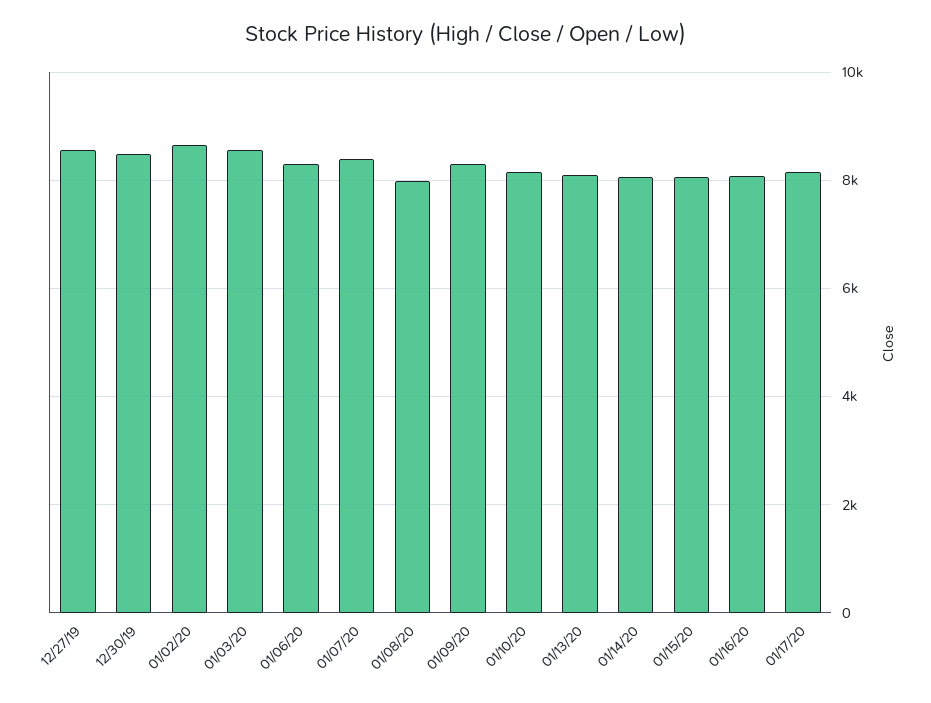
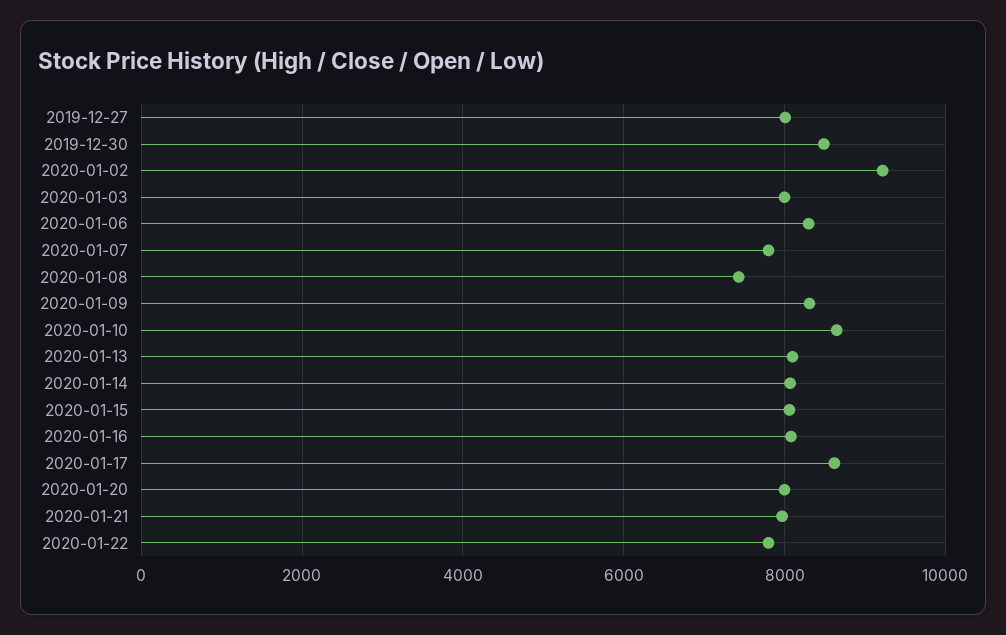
12/27/19: 8600 -> 8000
01/02/20: 8600 -> 9200
01/03/20: 8600 -> 8000
01/07/20: 8400 -> 7800
01/08/20: 8000 -> 7400
01/10/20: 8200 -> 8600
01/17/20: 8200 -> 8600
2020-01-20: none -> 8000
2020-01-21: none -> 8000
2020-01-22: none -> 7800

